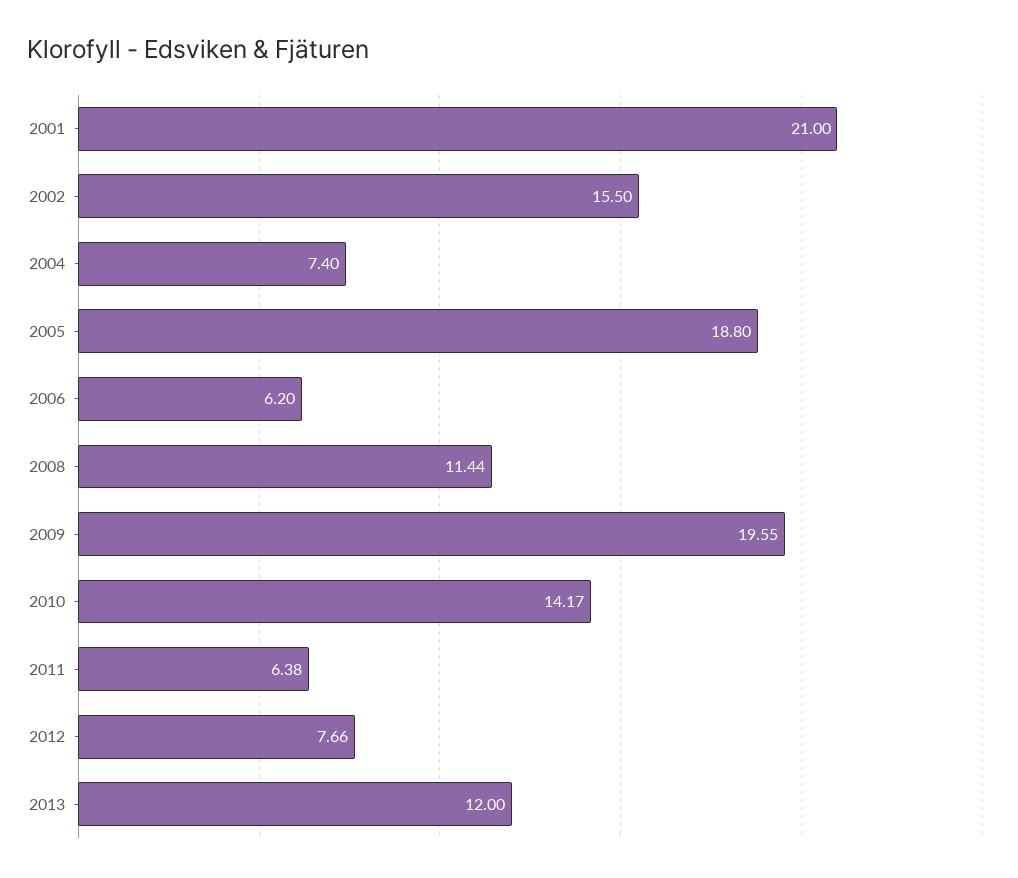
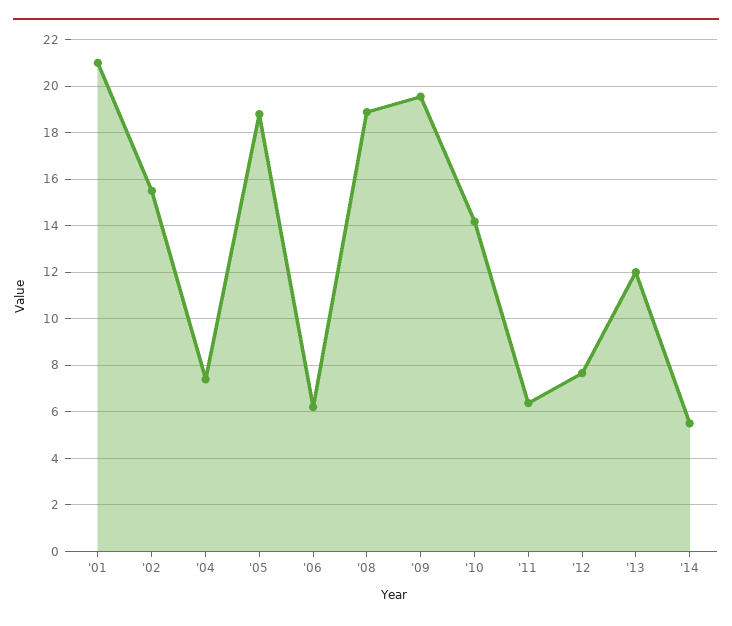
2008: 11.44 -> 19
'14: none -> 5.5

